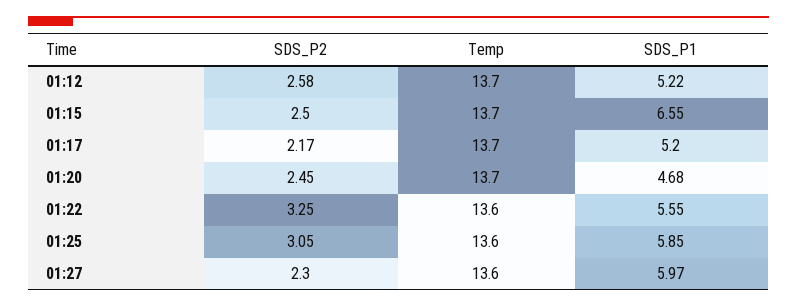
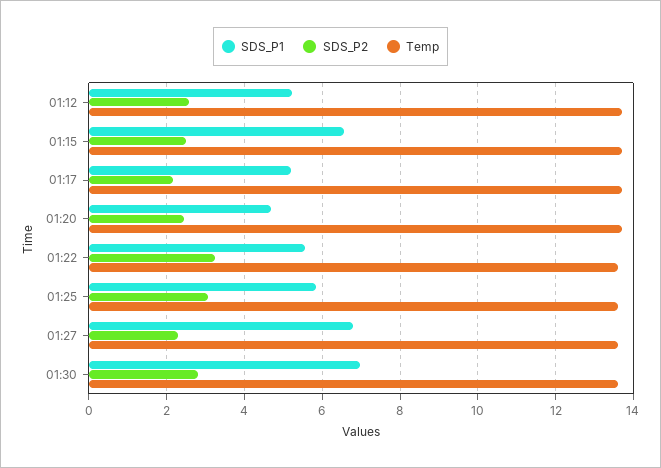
SDS_P1, 01:27: 5.97 -> 6.8
SDS_P1, 01:30: none -> 7
SDS_P2, 01:30: none -> 2.8
Temp, 01:30: none -> 13.6

